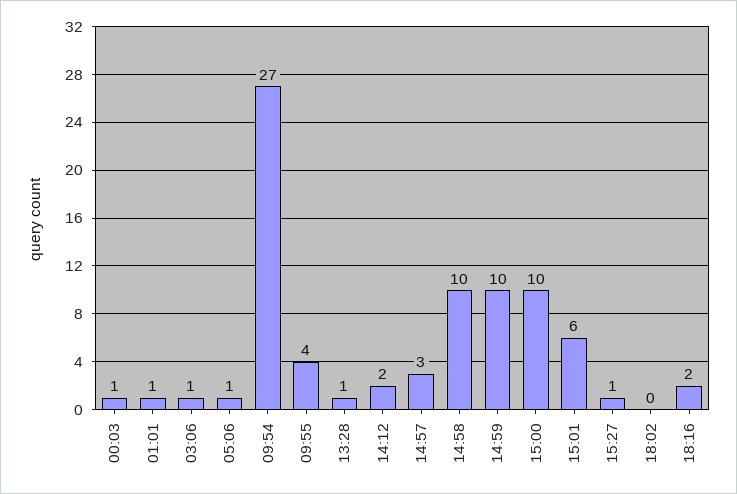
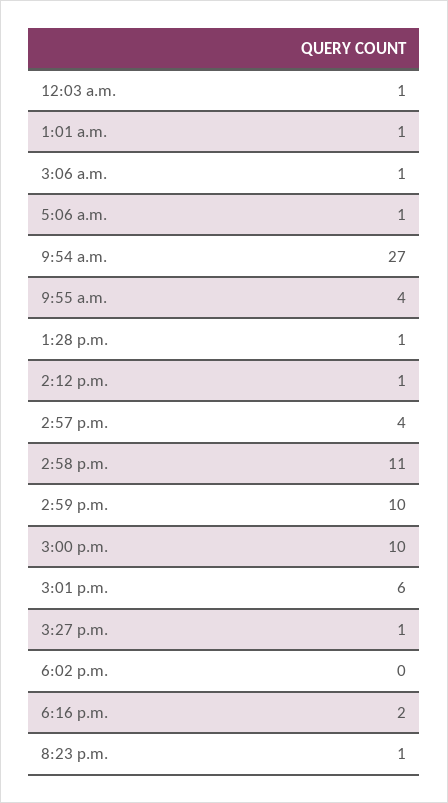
14:12: 2 -> 1
14:57: 3 -> 4
14:58: 10 -> 11
8:23 p.m.: none -> 1

